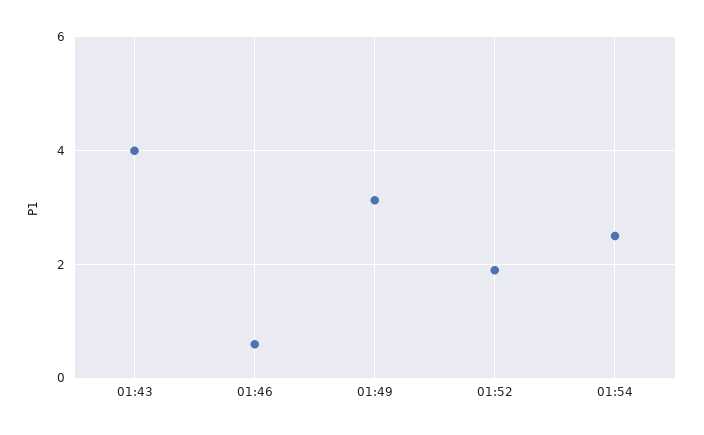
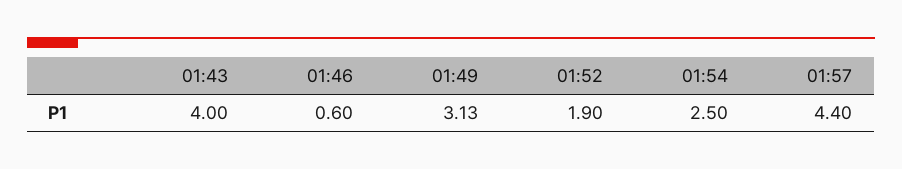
01:57: none -> 4.4

